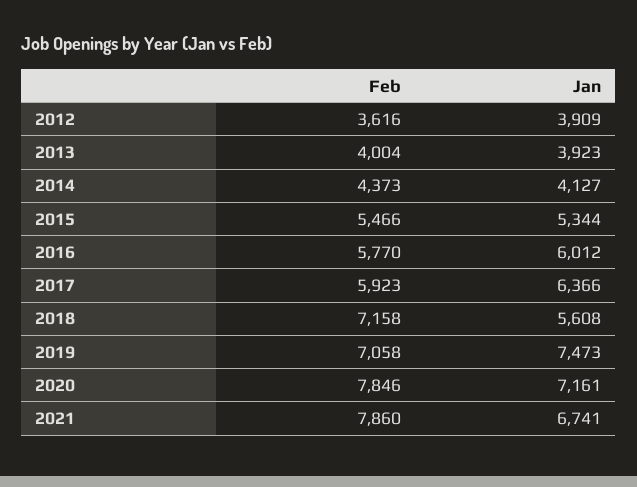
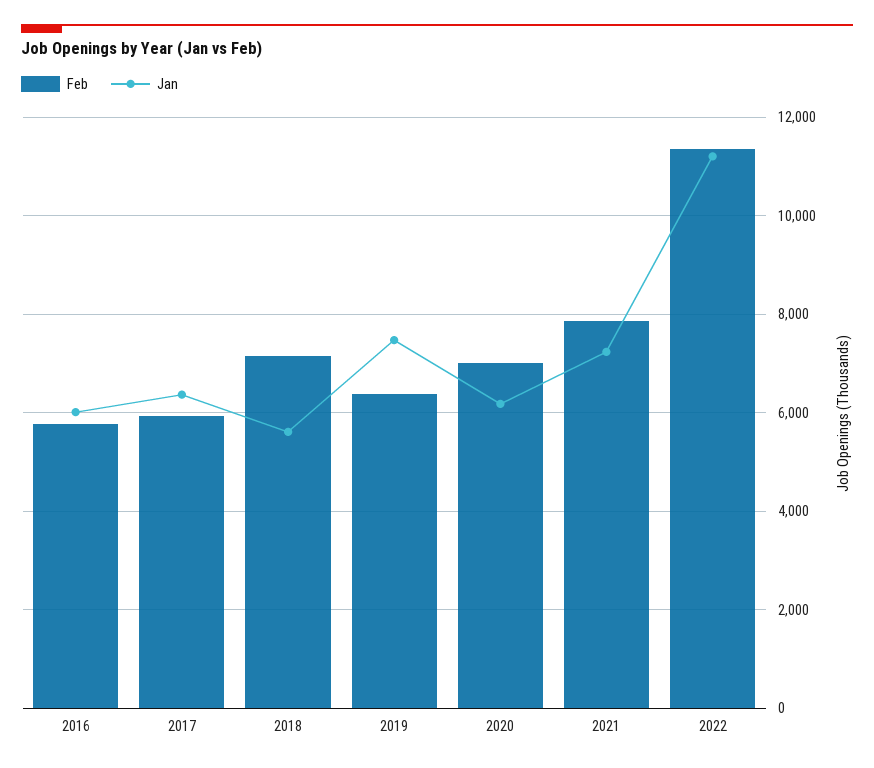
Feb, 2012: 3616 -> none
Jan, 2012: 3909 -> none
Feb, 2013: 4004 -> none
Jan, 2013: 3923 -> none
Feb, 2014: 4373 -> none
Jan, 2014: 4127 -> none
Feb, 2015: 5466 -> none
Jan, 2015: 5344 -> none
Feb, 2019: 7058 -> 6400
Feb, 2020: 7846 -> 7000
Jan, 2020: 7161 -> 6200
Jan, 2021: 6741 -> 7200
Feb, 2022: none -> 11400
Jan, 2022: none -> 11200

